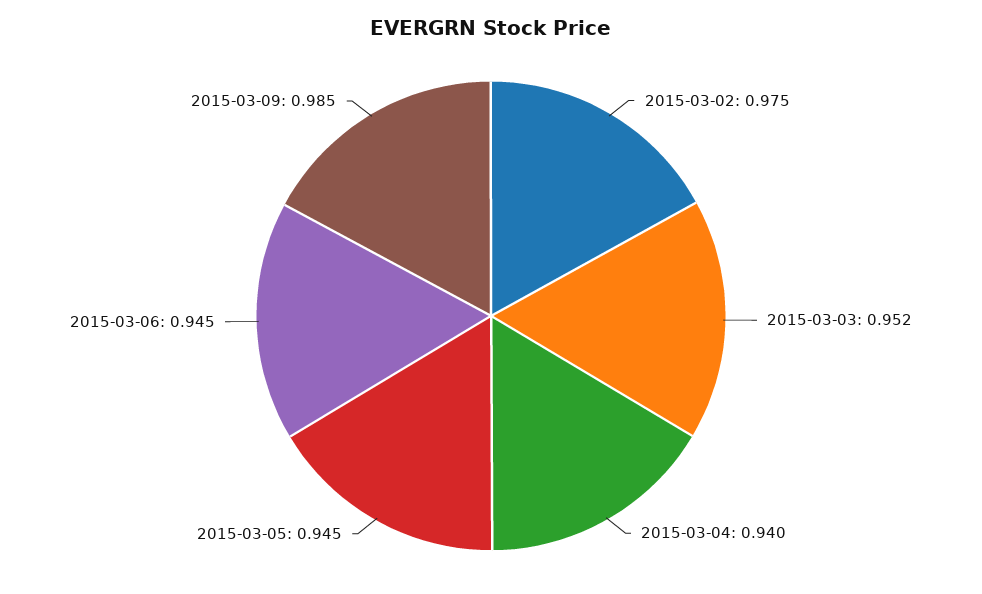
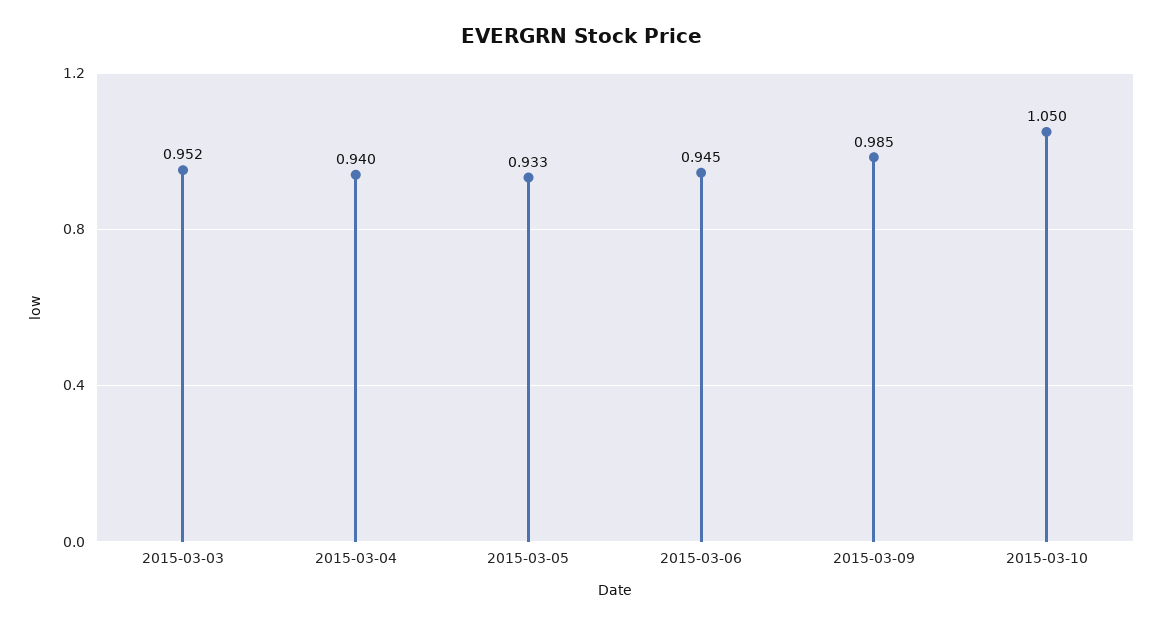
2015-03-02: 0.975 -> none
2015-03-05: 0.945 -> 0.933
2015-03-10: none -> 1.05

